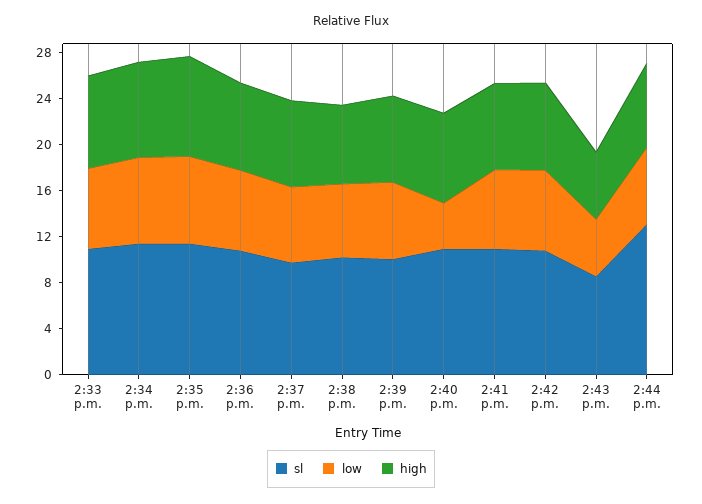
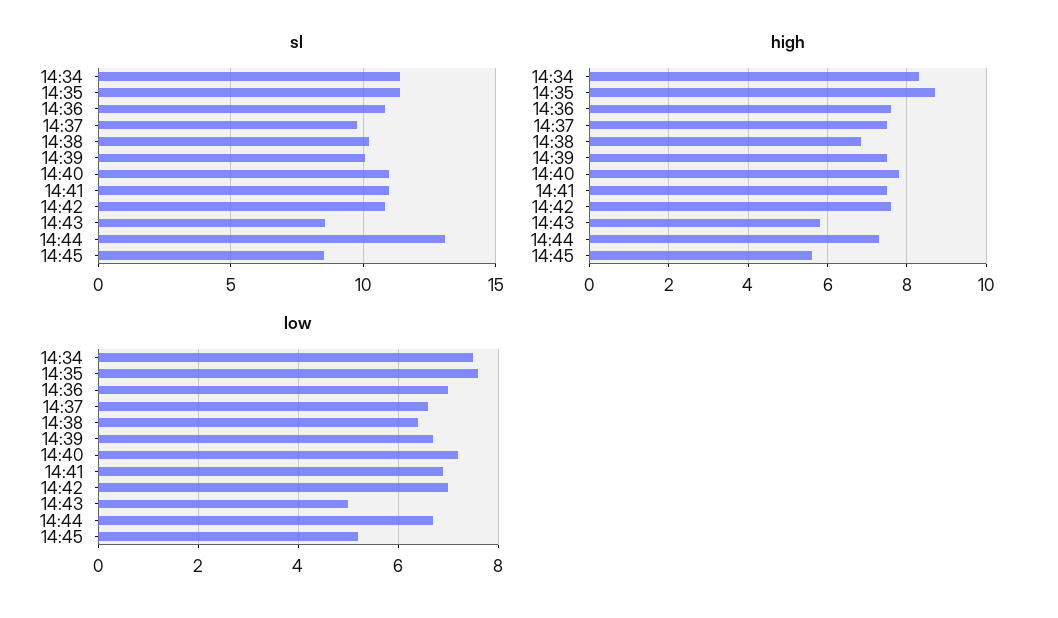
sl, 2:33 p.m.: 11 -> none
low, 2:33 p.m.: 7 -> none
high, 2:33 p.m.: 8 -> none
low, 2:40 p.m.: 4 -> 7.2
sl, 14:45: none -> 8.5
high, 14:45: none -> 5.6
low, 14:45: none -> 5.2

